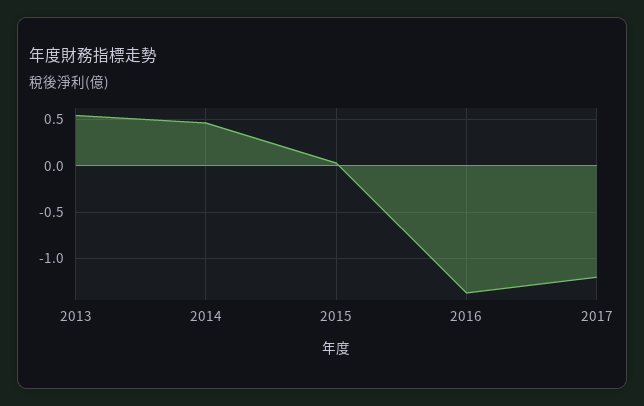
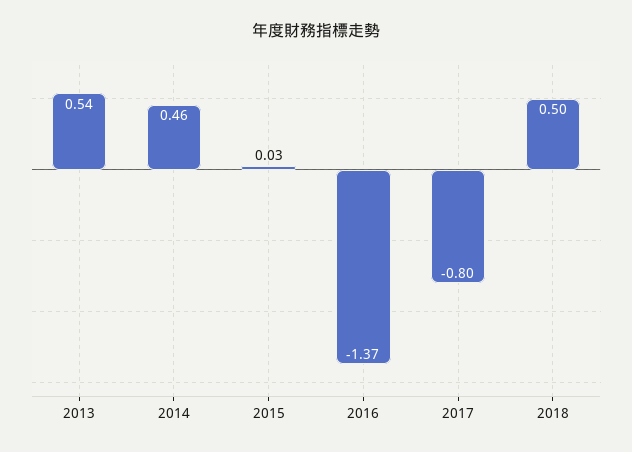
2017: -1.2 -> -0.8
2018: none -> 0.5

